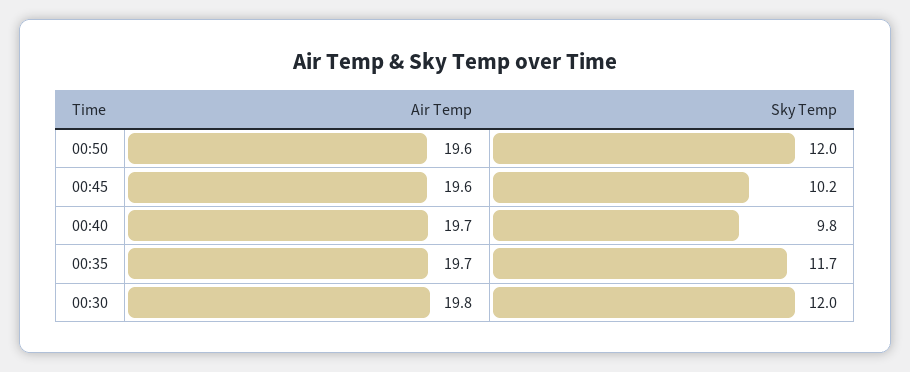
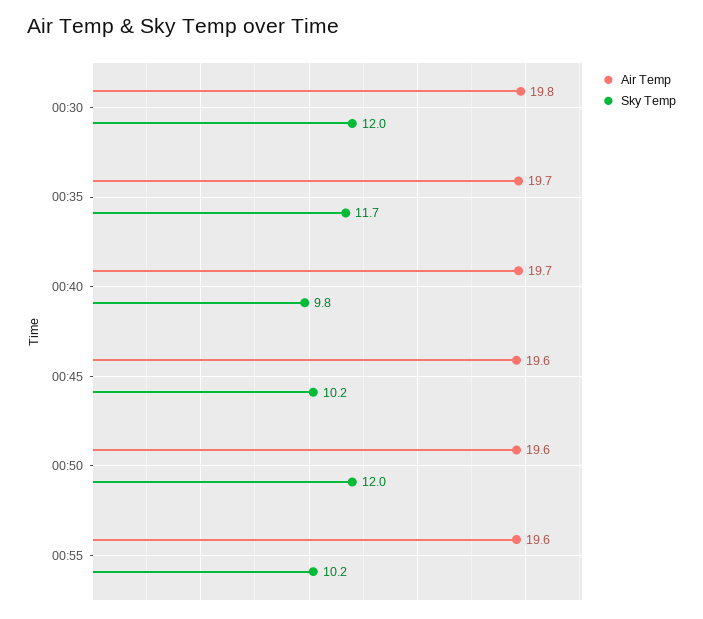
Air Temp, 00:55: none -> 19.6
Sky Temp, 00:55: none -> 10.2

